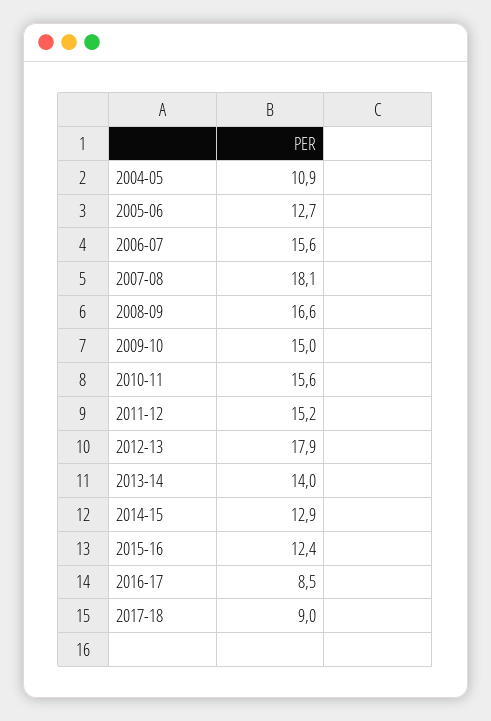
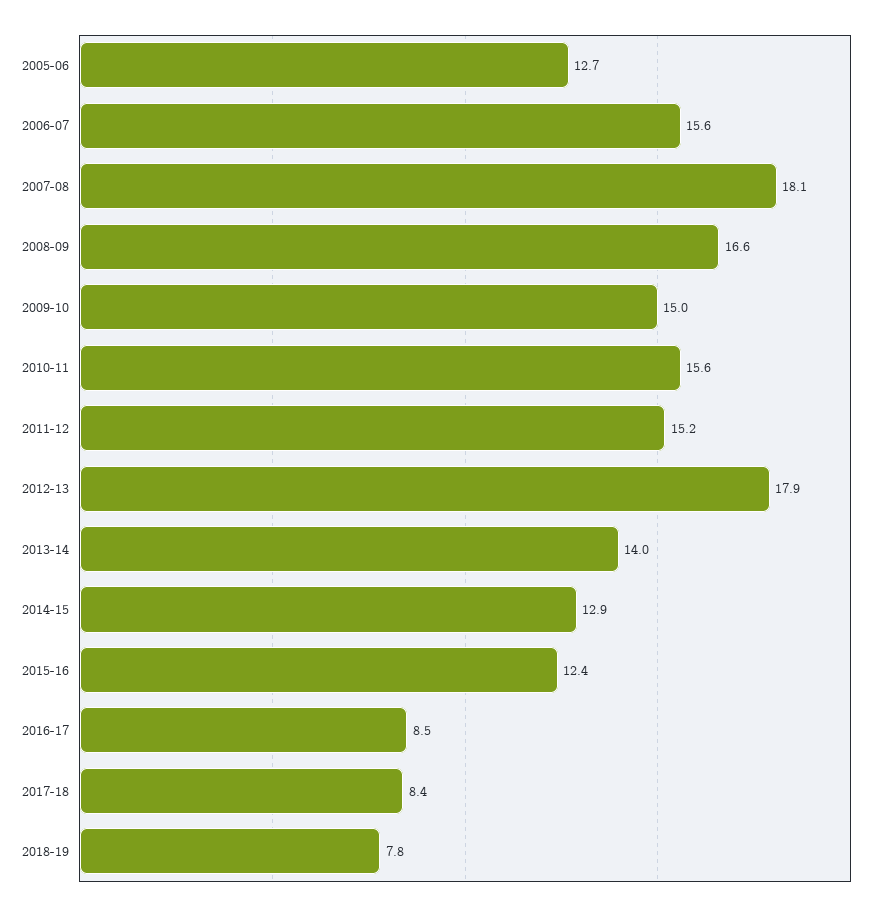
2004-05: 10.9 -> none
2017-18: 9 -> 8.4
2018-19: none -> 7.8

